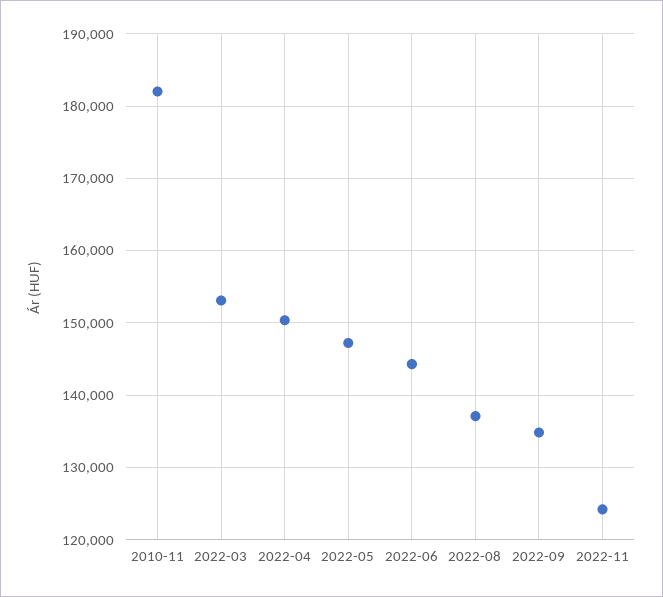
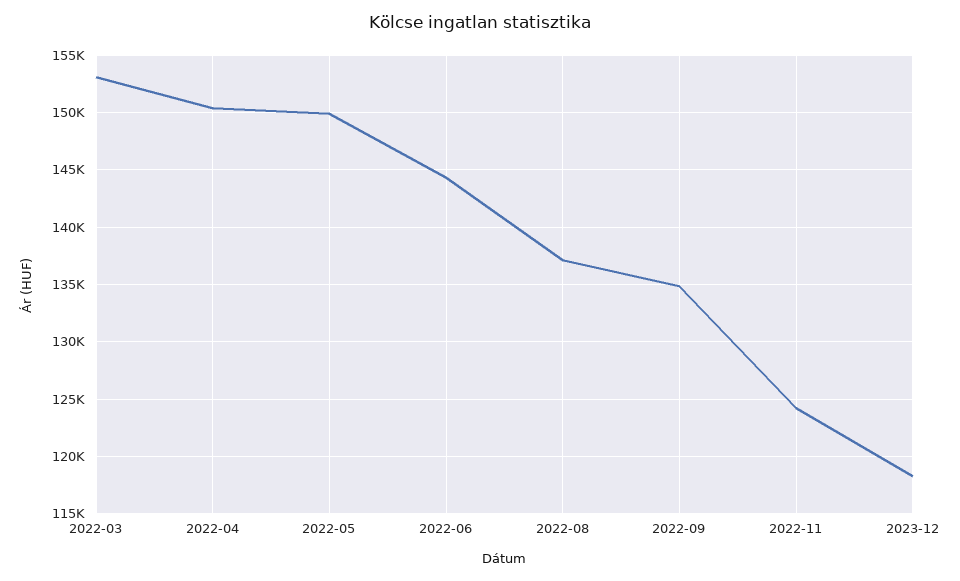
2010-11: 182000 -> none
2022-05: 147000 -> 150000
2023-12: none -> 118000

